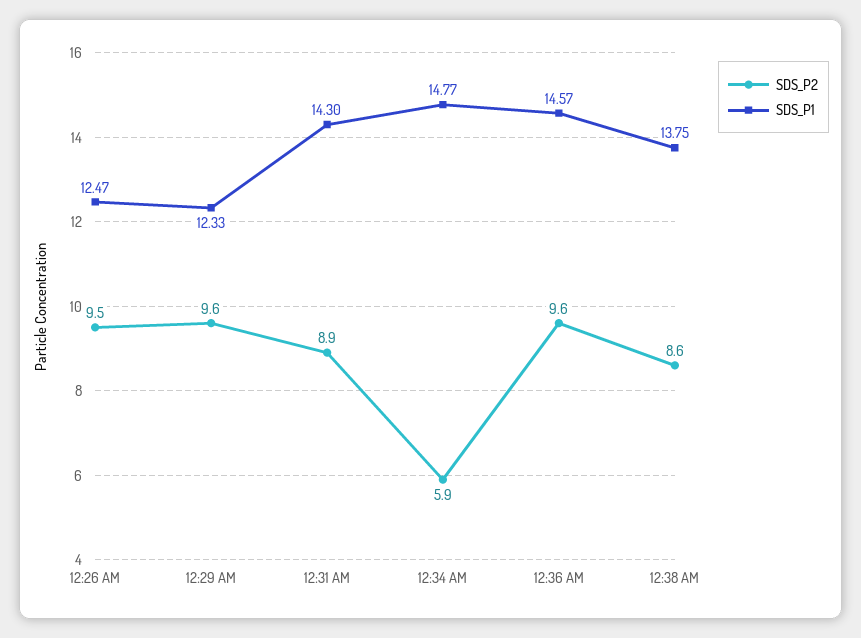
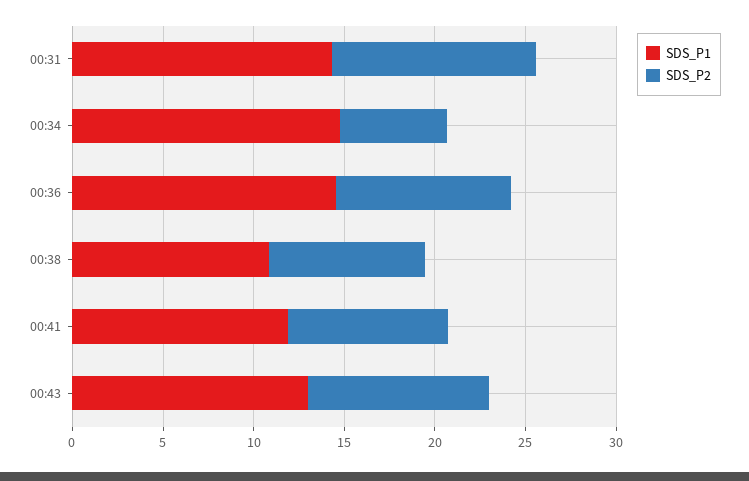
SDS_P2, 12:26 AM: 9.5 -> none
SDS_P1, 12:26 AM: 12.47 -> none
SDS_P2, 12:29 AM: 9.6 -> none
SDS_P1, 12:29 AM: 12.33 -> none
SDS_P2, 12:31 AM: 8.9 -> 11
SDS_P1, 12:38 AM: 13.75 -> 11
SDS_P1, 00:41: none -> 12
SDS_P2, 00:41: none -> 9
SDS_P1, 00:43: none -> 13
SDS_P2, 00:43: none -> 10

